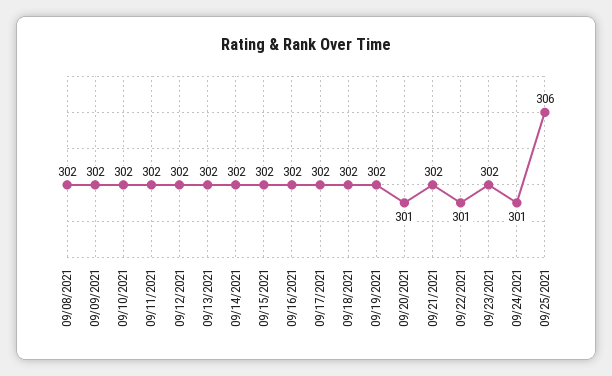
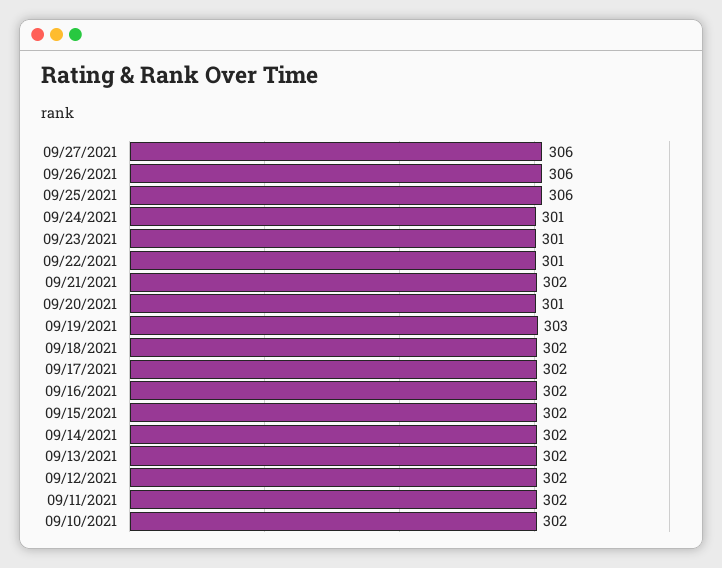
09/08/2021: 302 -> none
09/09/2021: 302 -> none
09/19/2021: 302 -> 303
09/23/2021: 302 -> 301
09/27/2021: none -> 306
09/26/2021: none -> 306

